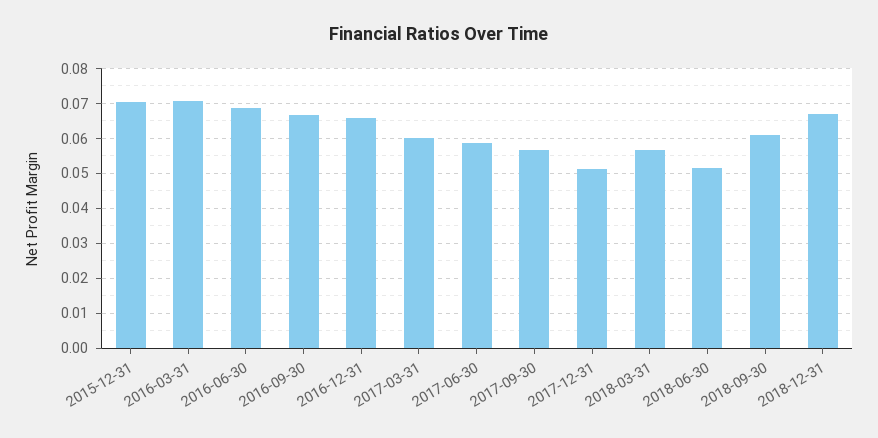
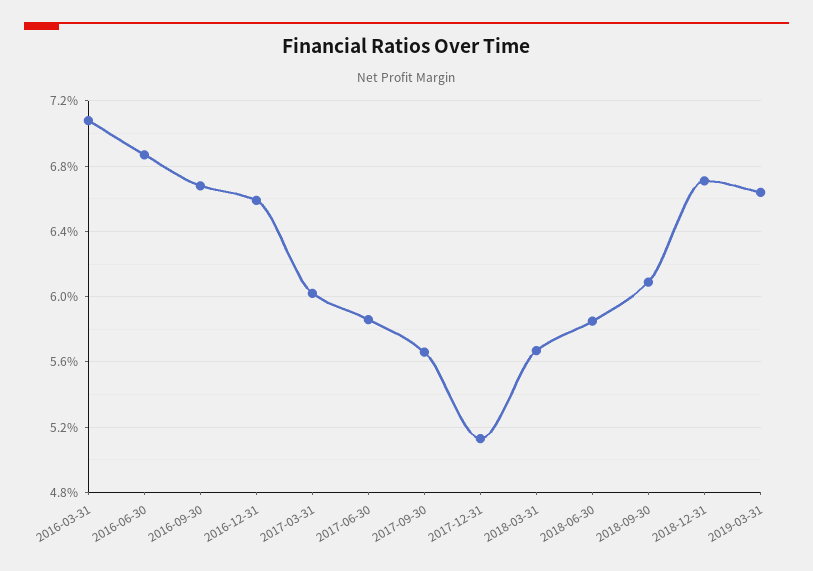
2015-12-31: 0.07 -> none
2018-06-30: 0.052 -> 0.0585
2019-03-31: none -> 0.0665

